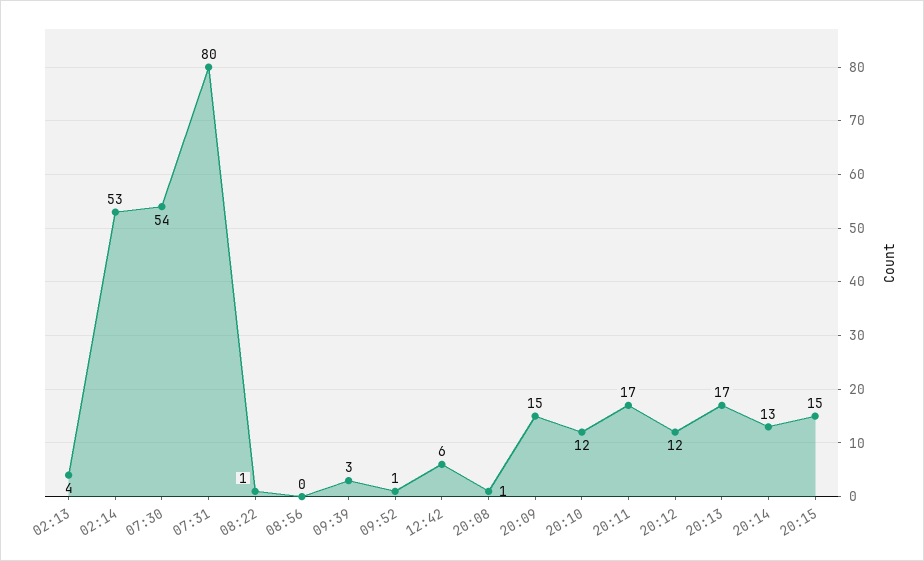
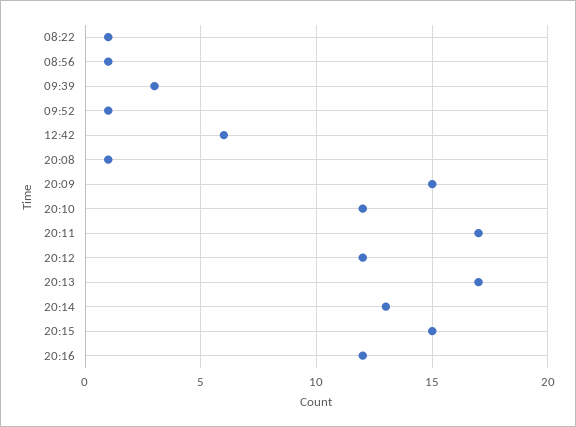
02:13: 4 -> none
02:14: 53 -> none
07:30: 54 -> none
07:31: 80 -> none
08:56: 0 -> 1
20:16: none -> 12

